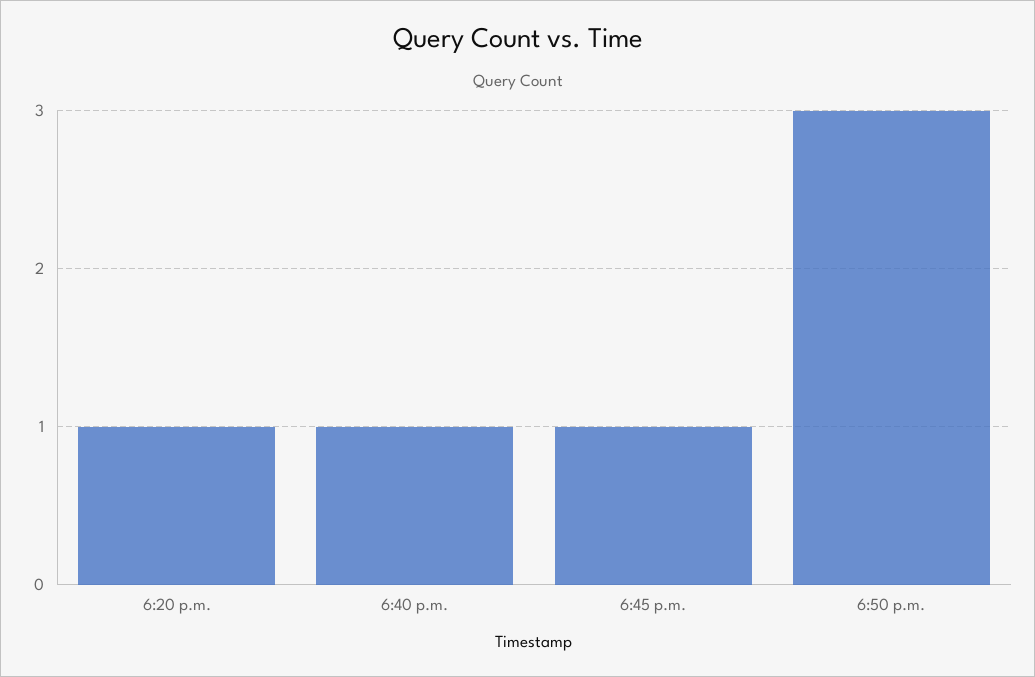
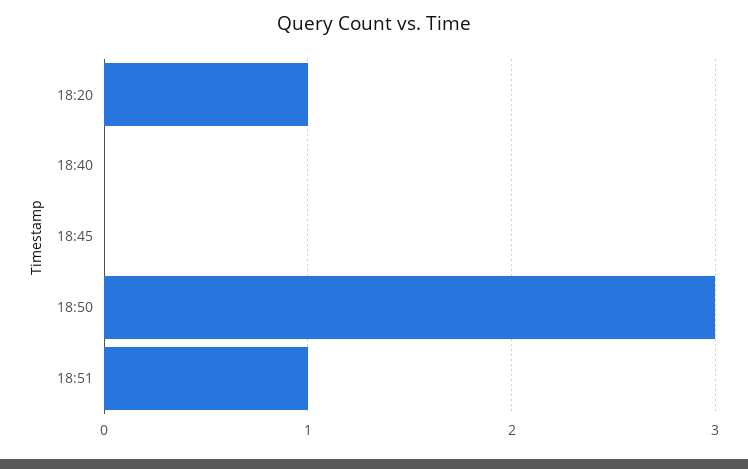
6:40 p.m.: 1 -> 0
6:45 p.m.: 1 -> 0
18:51: none -> 1

